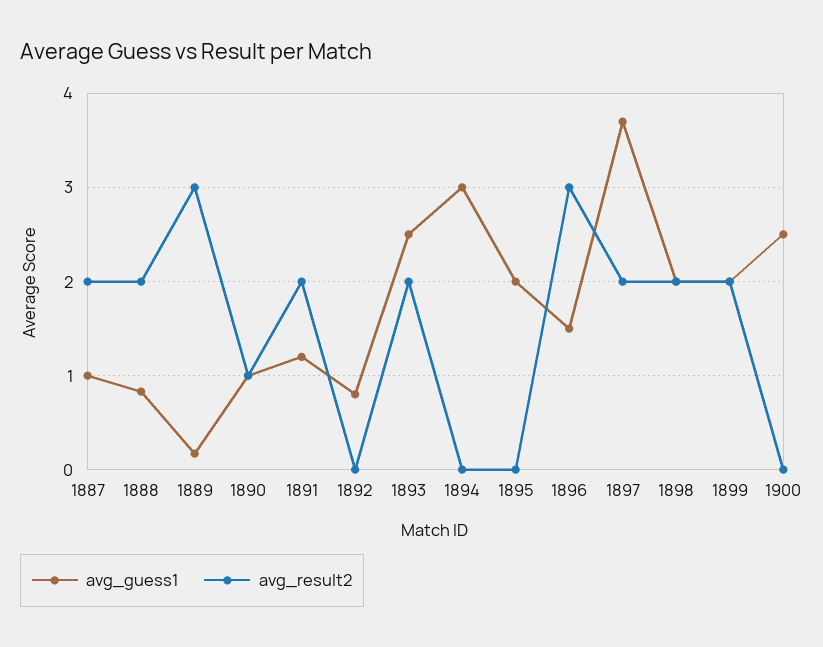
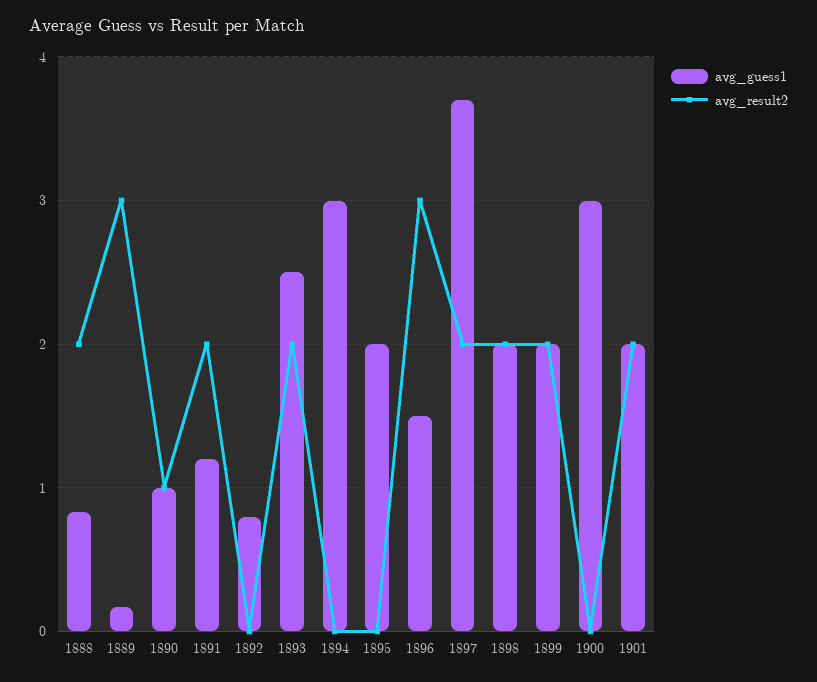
avg_guess1, 1887: 1 -> none
avg_result2, 1887: 2 -> none
avg_guess1, 1900: 2.5 -> 3
avg_guess1, 1901: none -> 2
avg_result2, 1901: none -> 2

